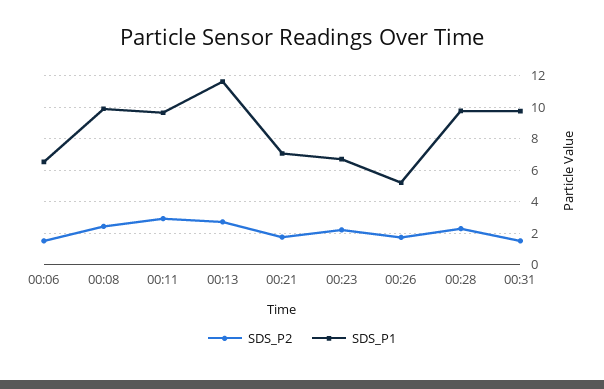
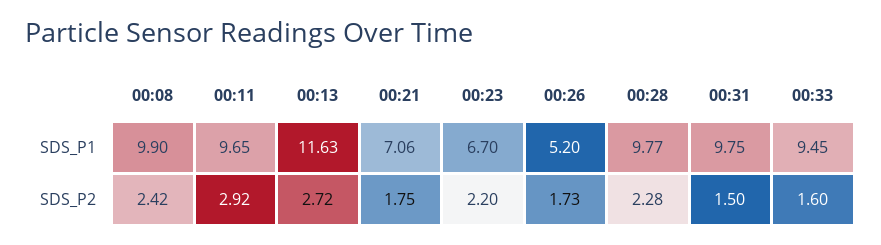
SDS_P2, 00:06: 1.5 -> none
SDS_P1, 00:06: 6.5 -> none
SDS_P1, 00:33: none -> 9.45
SDS_P2, 00:33: none -> 1.6

